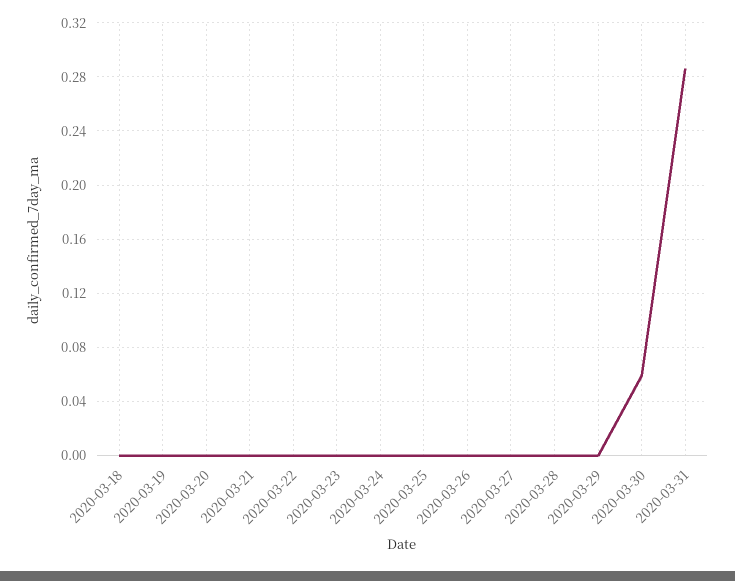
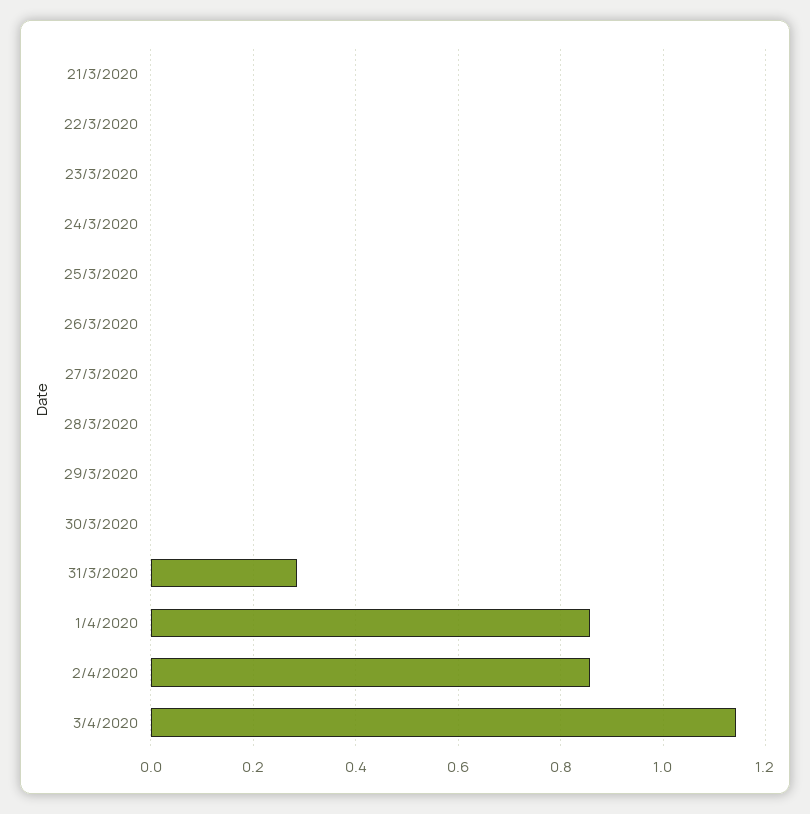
2020-03-18: 0 -> none
2020-03-19: 0 -> none
2020-03-20: 0 -> none
2020-03-30: 0.06 -> 0
1/4/2020: none -> 0.86
2/4/2020: none -> 0.86
3/4/2020: none -> 1.14

